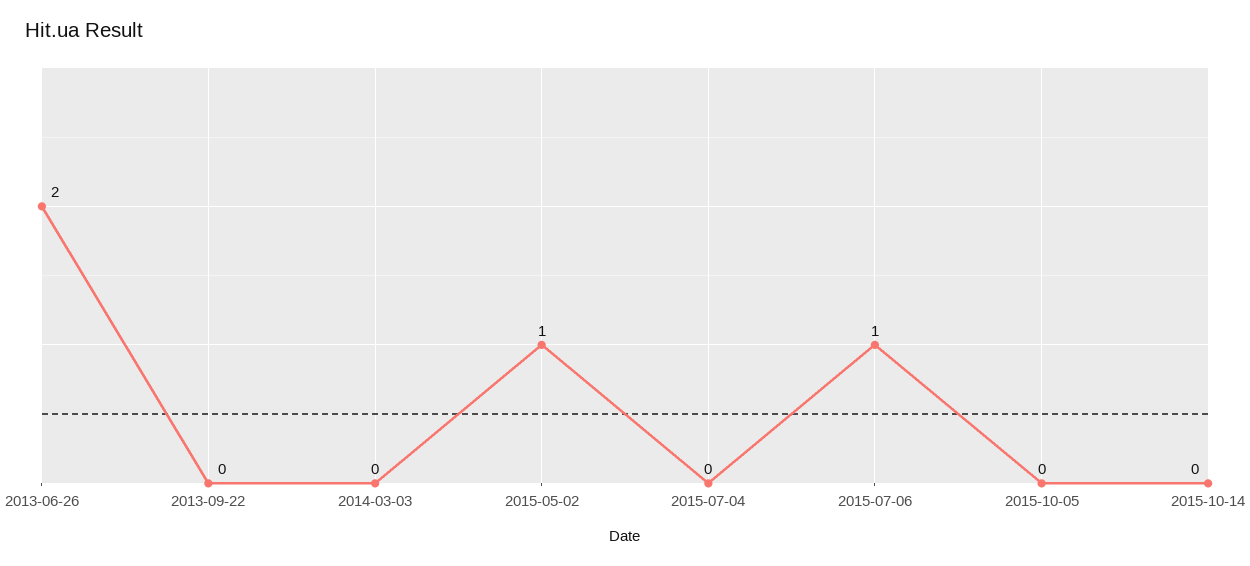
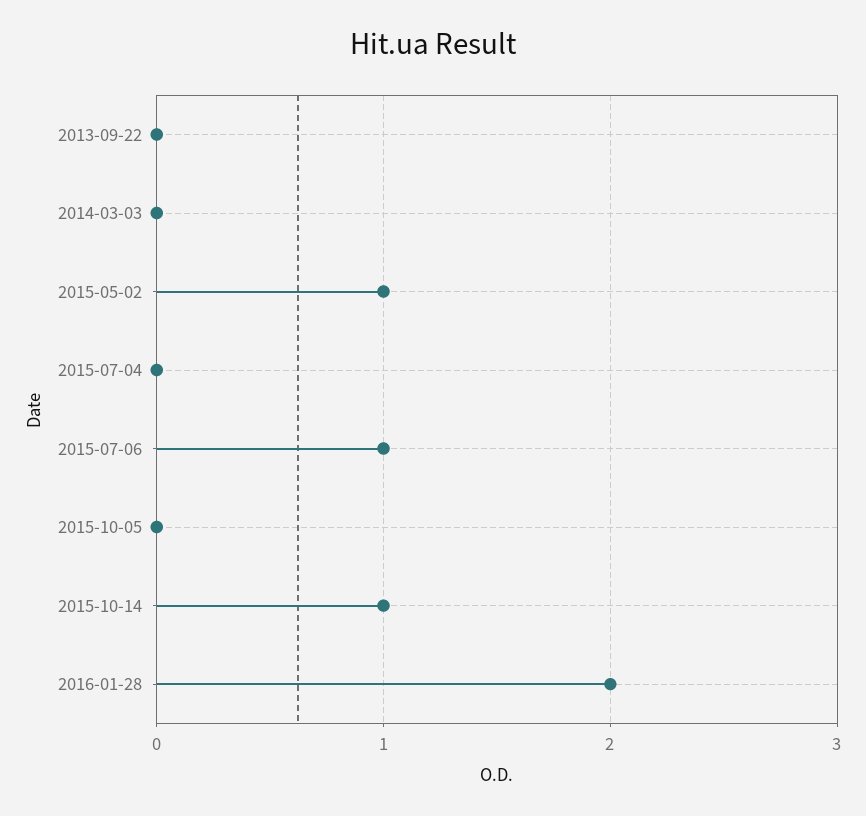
2013-06-26: 2 -> none
2015-10-14: 0 -> 1
2016-01-28: none -> 2

